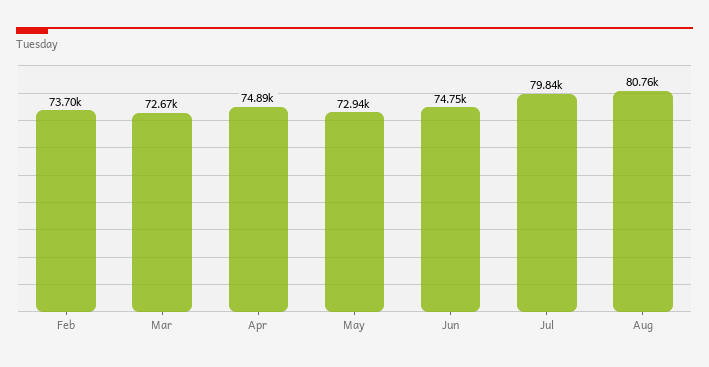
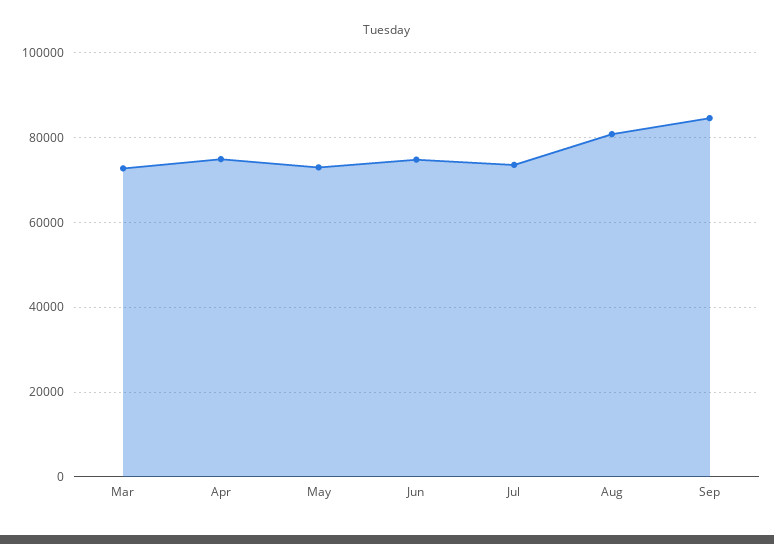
Feb: 73700 -> none
Jul: 79840 -> 74000
Sep: none -> 84000

